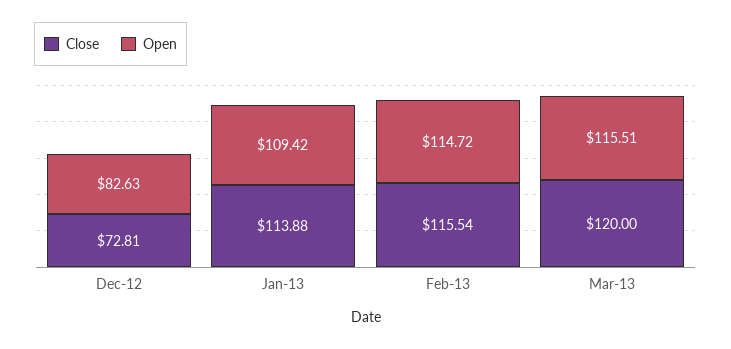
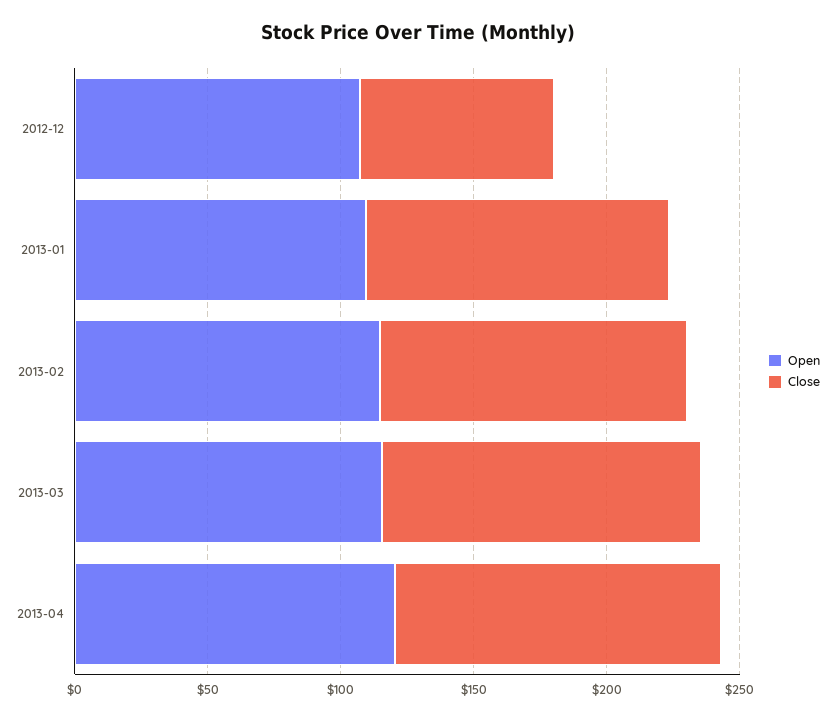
Open, Dec-12: 82.63 -> 110
Open, 2013-04: none -> 120
Close, 2013-04: none -> 120

